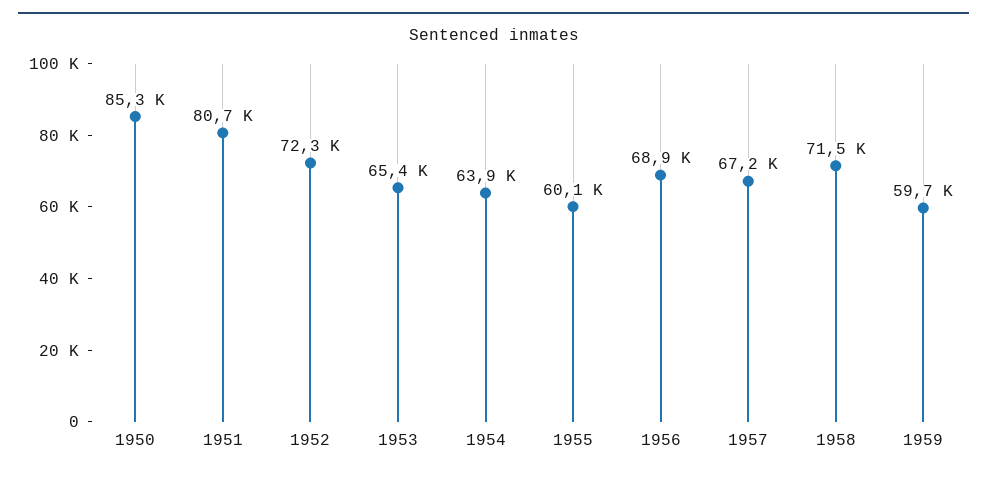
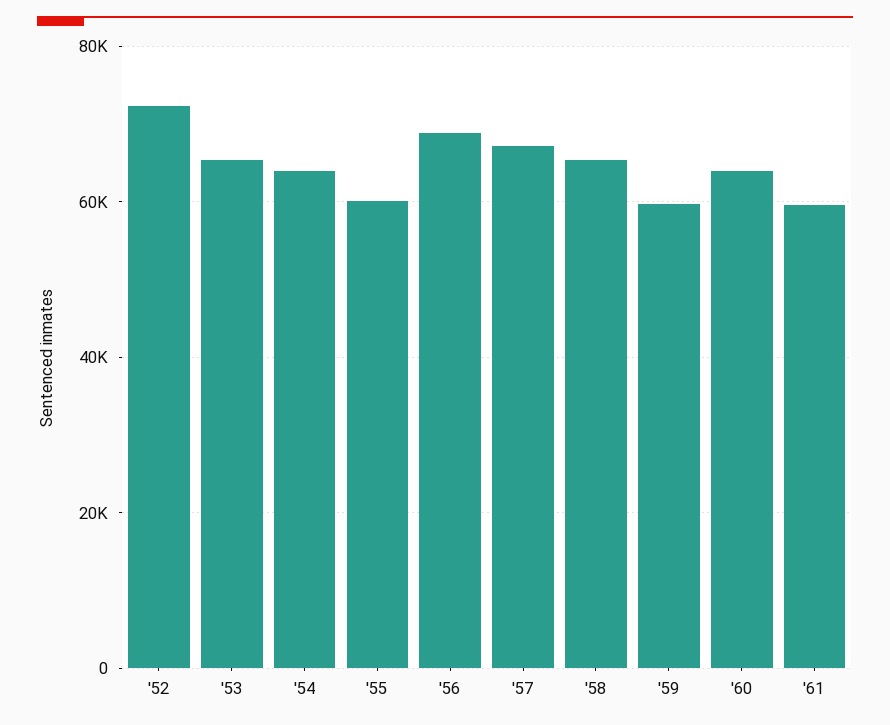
1950: 85300 -> none
1951: 80700 -> none
1958: 71500 -> 66000
'60: none -> 64000
'61: none -> 60000

